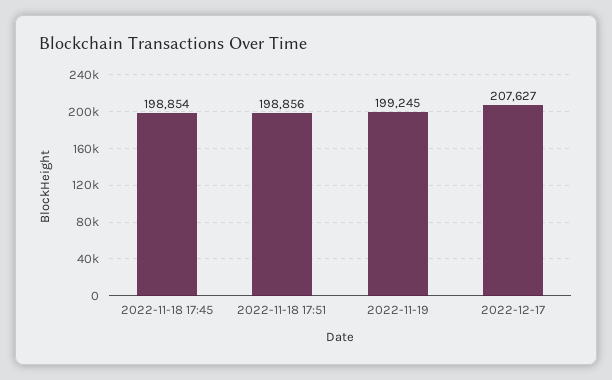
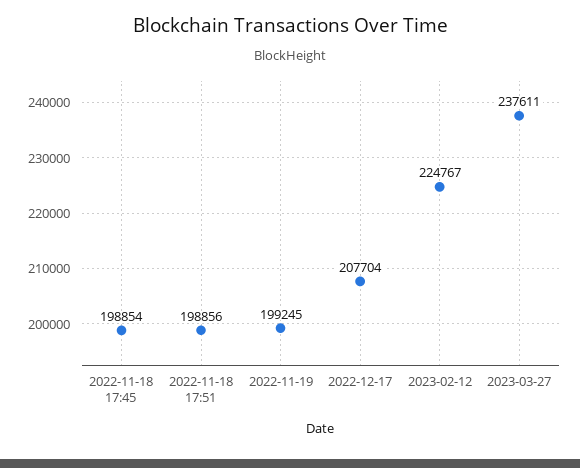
2022-12-17: 207627 -> 207704
2023-02-12: none -> 224767
2023-03-27: none -> 237611

